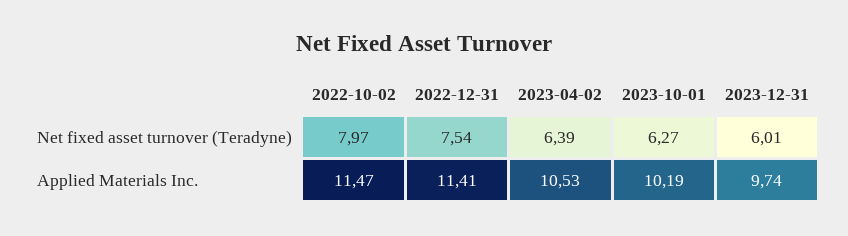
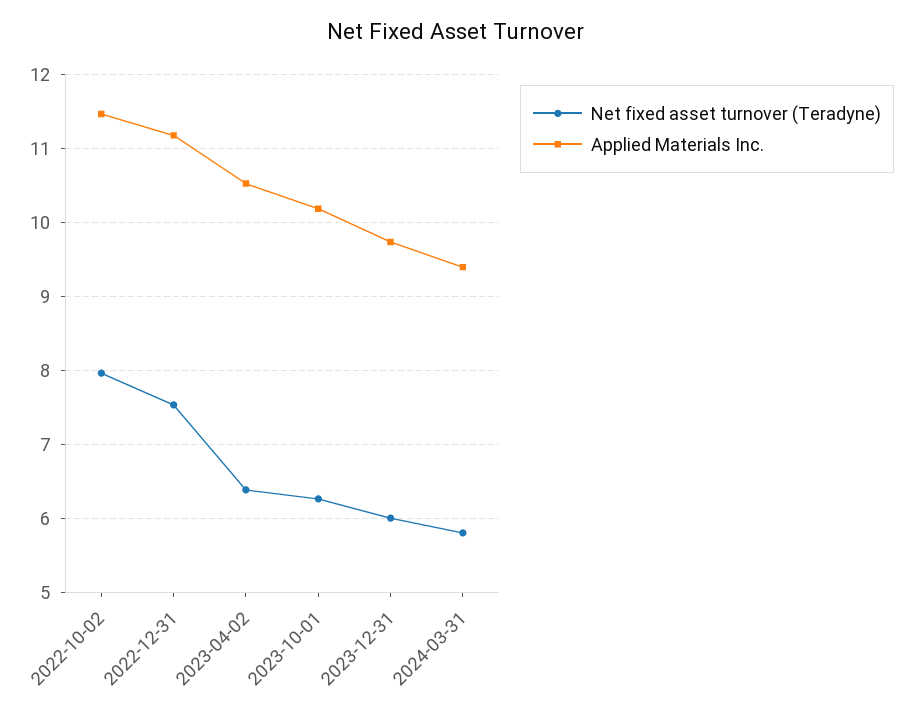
Applied Materials Inc., 2022-12-31: 11.41 -> 11.2
Net fixed asset turnover (Teradyne), 2024-03-31: none -> 5.8
Applied Materials Inc., 2024-03-31: none -> 9.4

